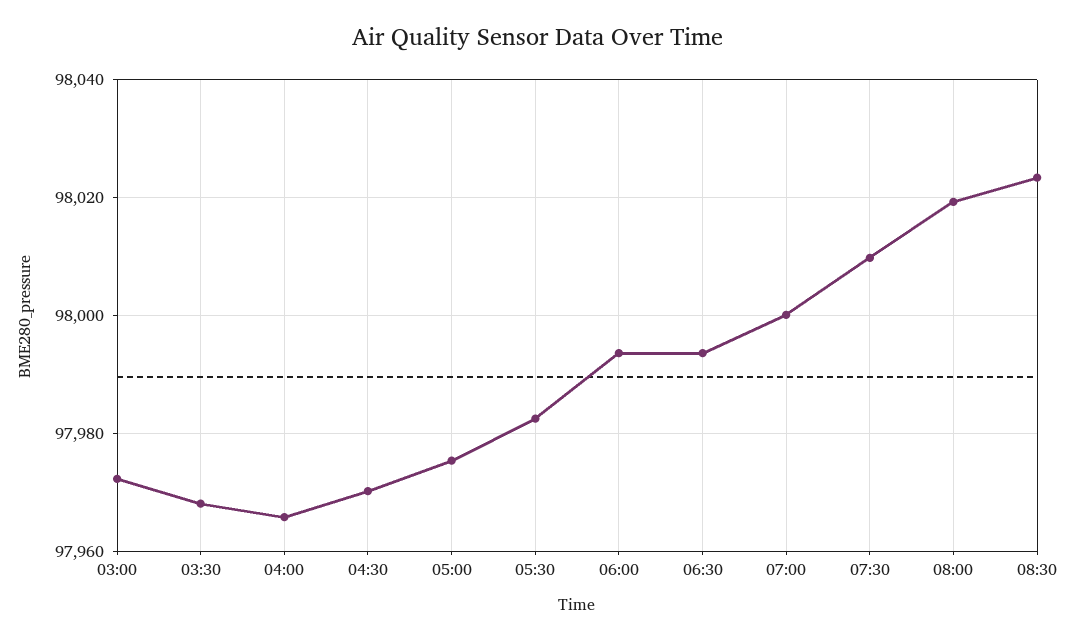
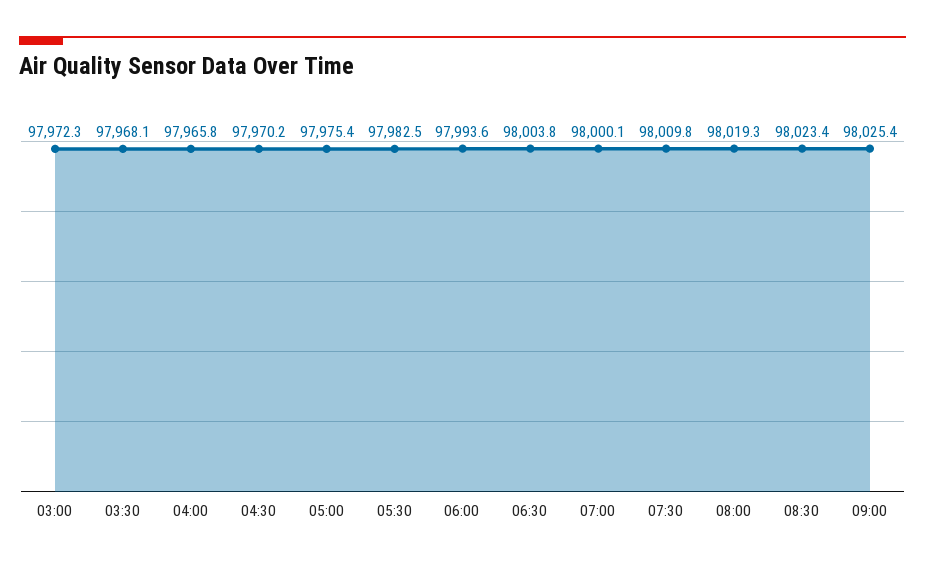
06:30: 97994 -> 98003.8
09:00: none -> 98025.4

